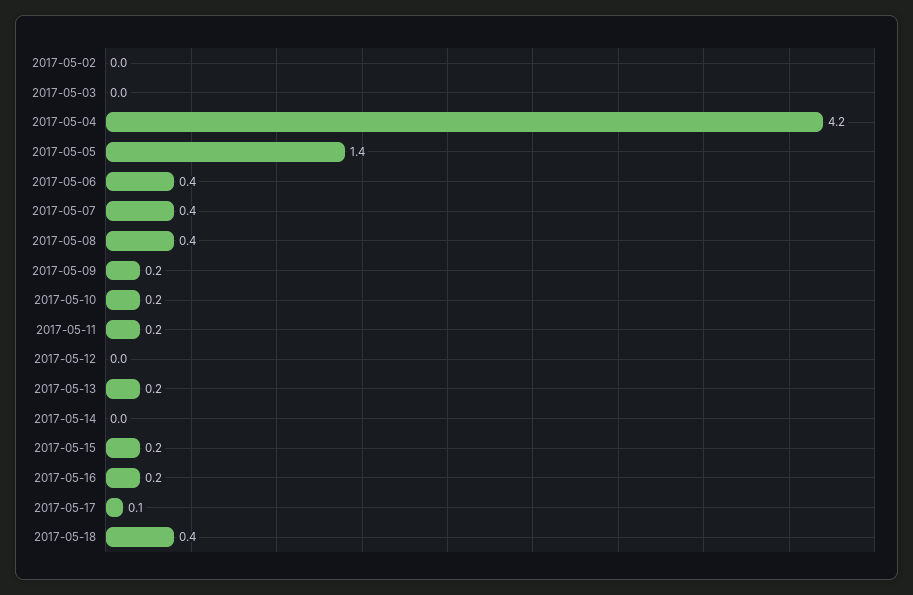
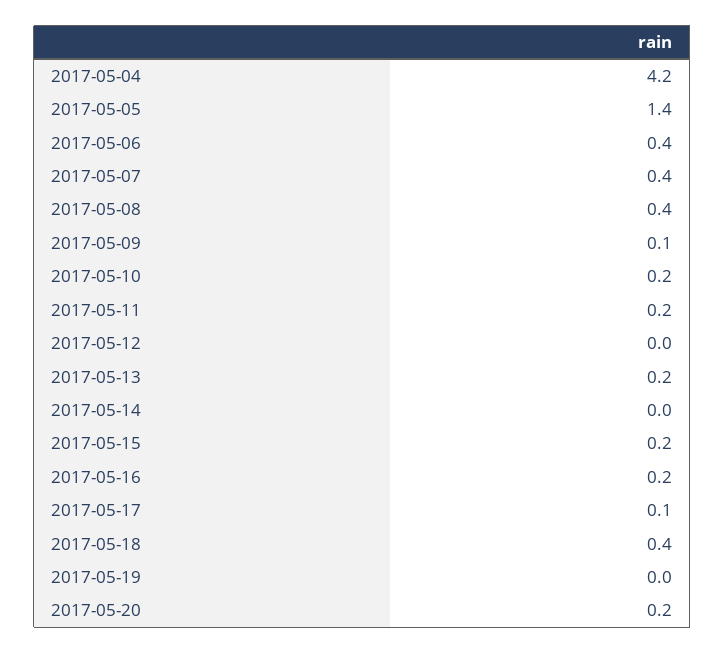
2017-05-02: 0 -> none
2017-05-03: 0 -> none
2017-05-09: 0.2 -> 0.1
2017-05-19: none -> 0
2017-05-20: none -> 0.2

